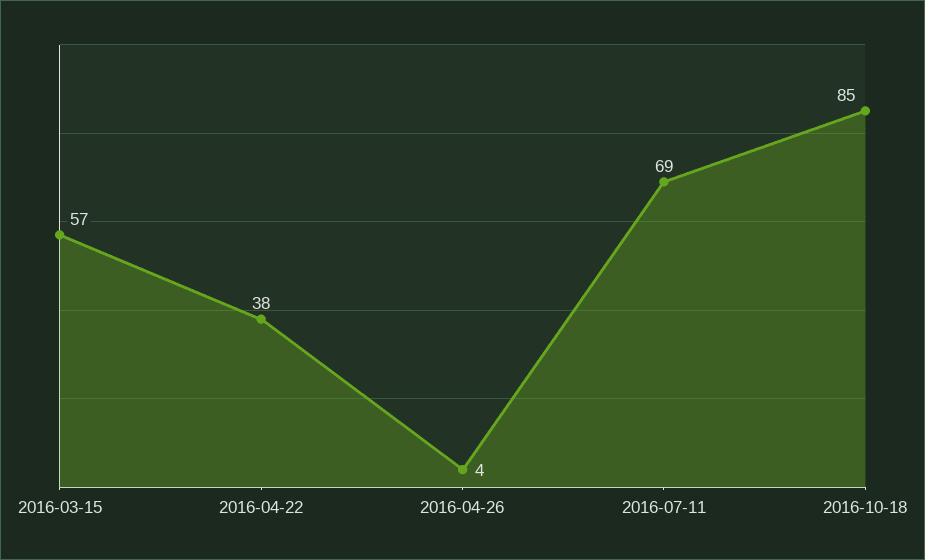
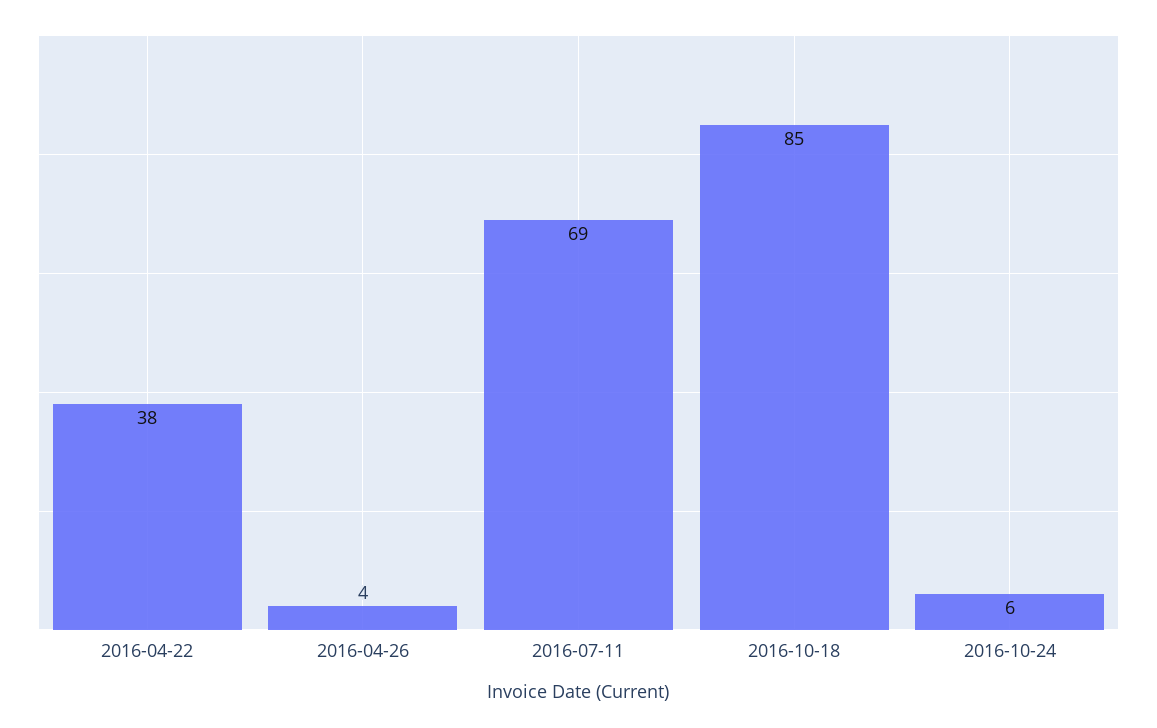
2016-03-15: 57 -> none
2016-10-24: none -> 6

